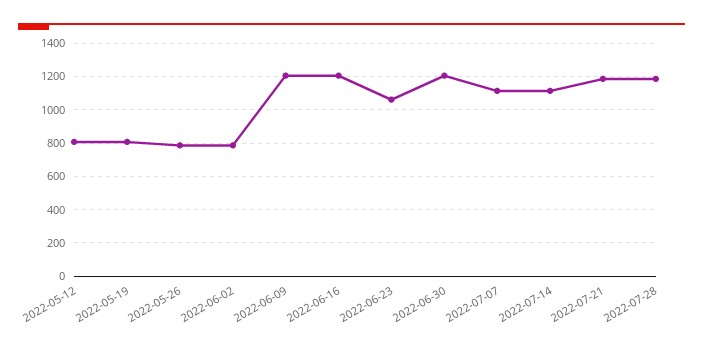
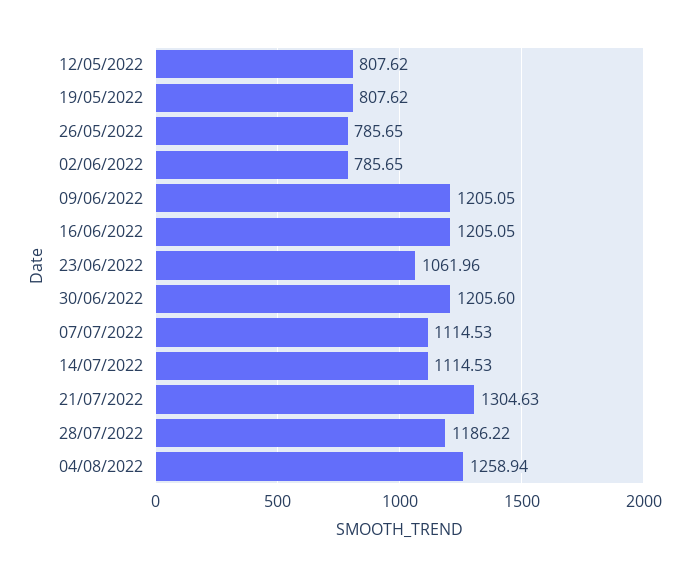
2022-07-21: 1200 -> 1304.63
04/08/2022: none -> 1258.94

